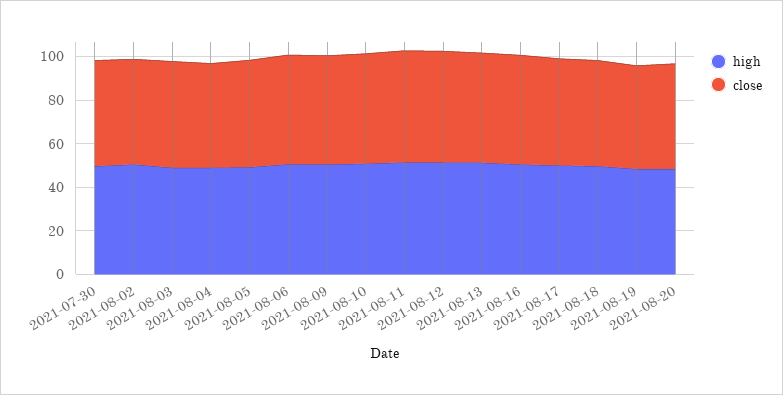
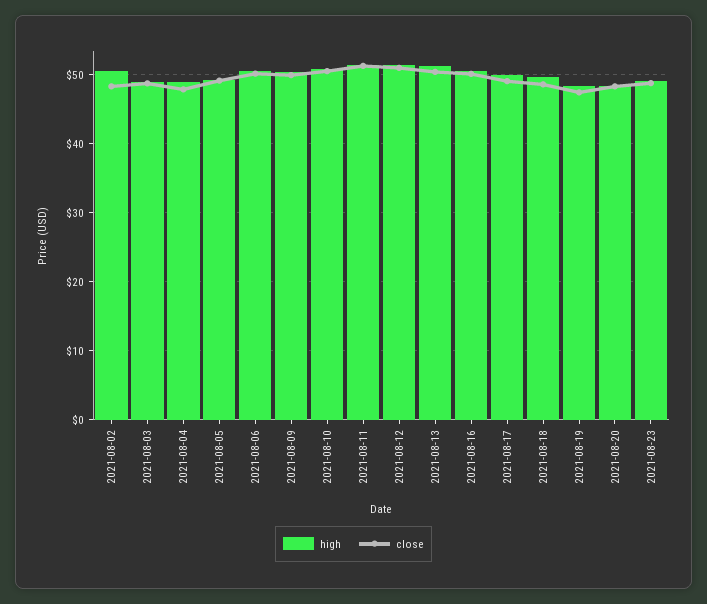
high, 2021-07-30: 50 -> none
close, 2021-07-30: 50 -> none
high, 2021-08-23: none -> 49
close, 2021-08-23: none -> 49

